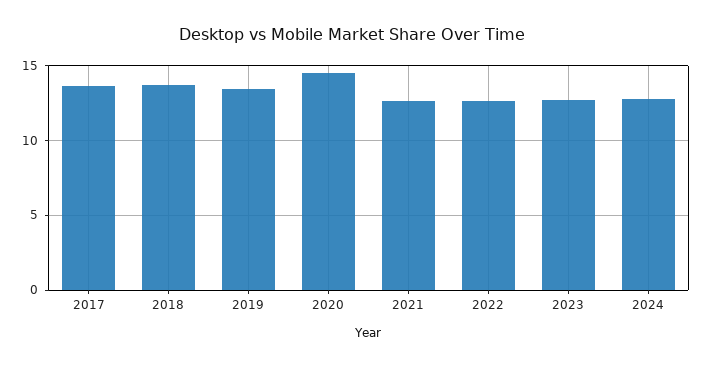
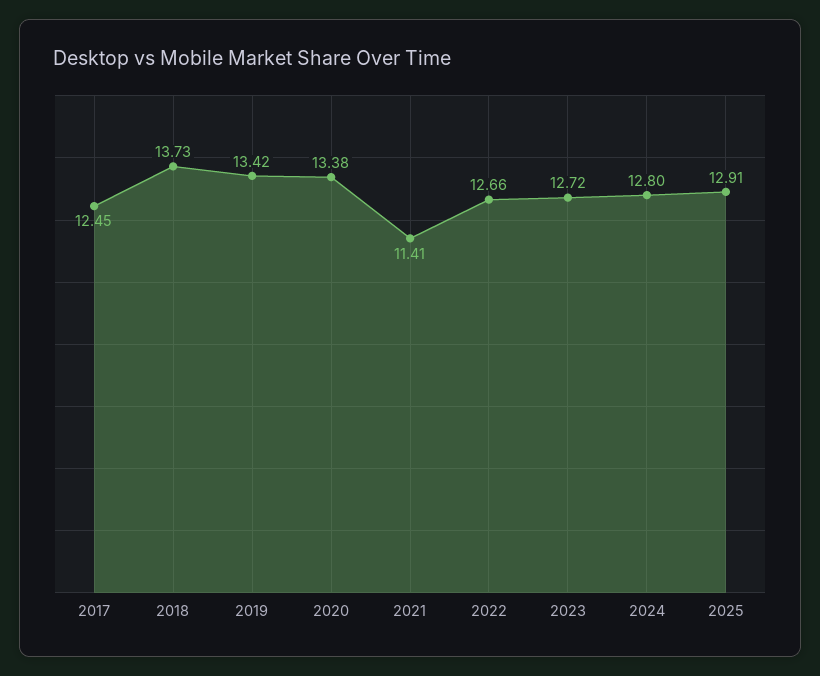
2017: 13.5 -> 12.45
2020: 14.5 -> 13.38
2021: 12.5 -> 11.41
2025: none -> 12.91

